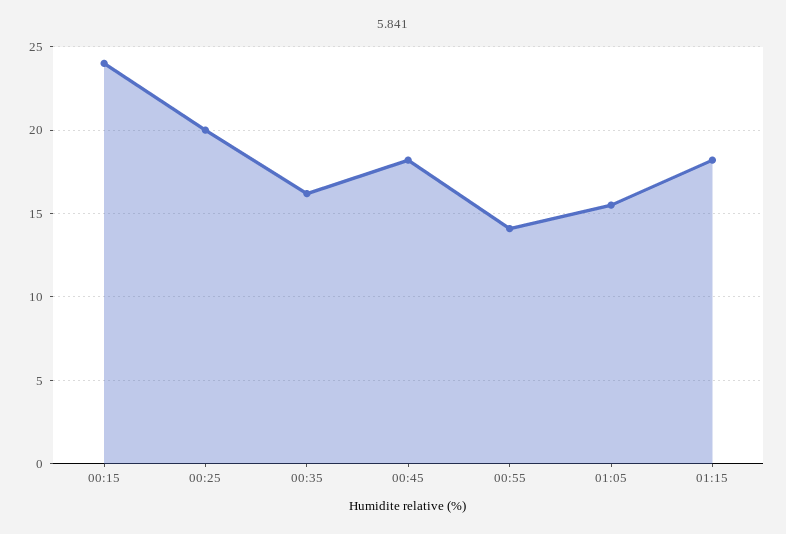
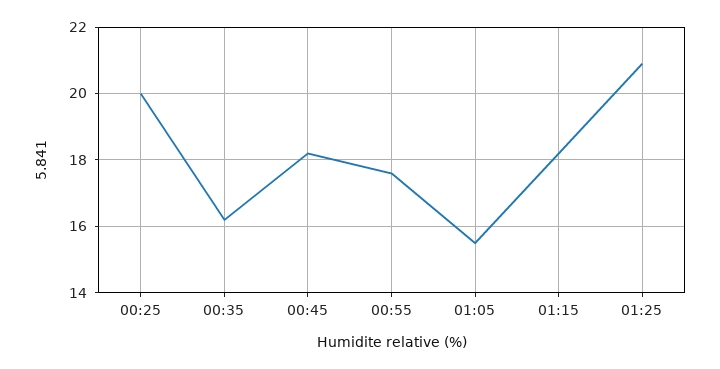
00:15: 24 -> none
00:55: 14 -> 17.5
01:25: none -> 21

